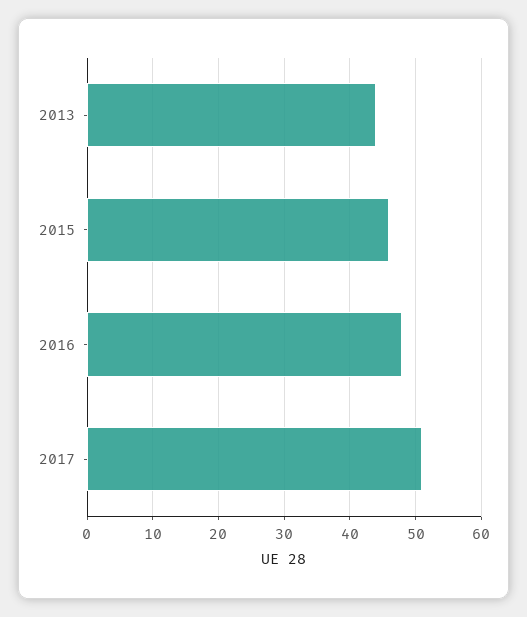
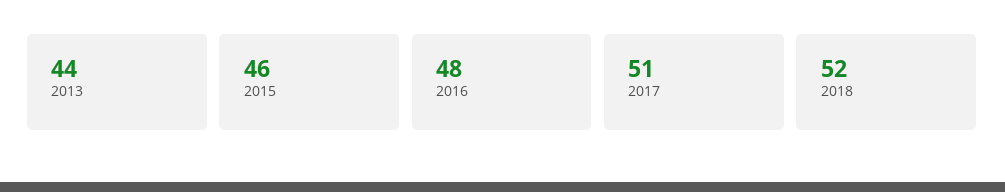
2018: none -> 52

